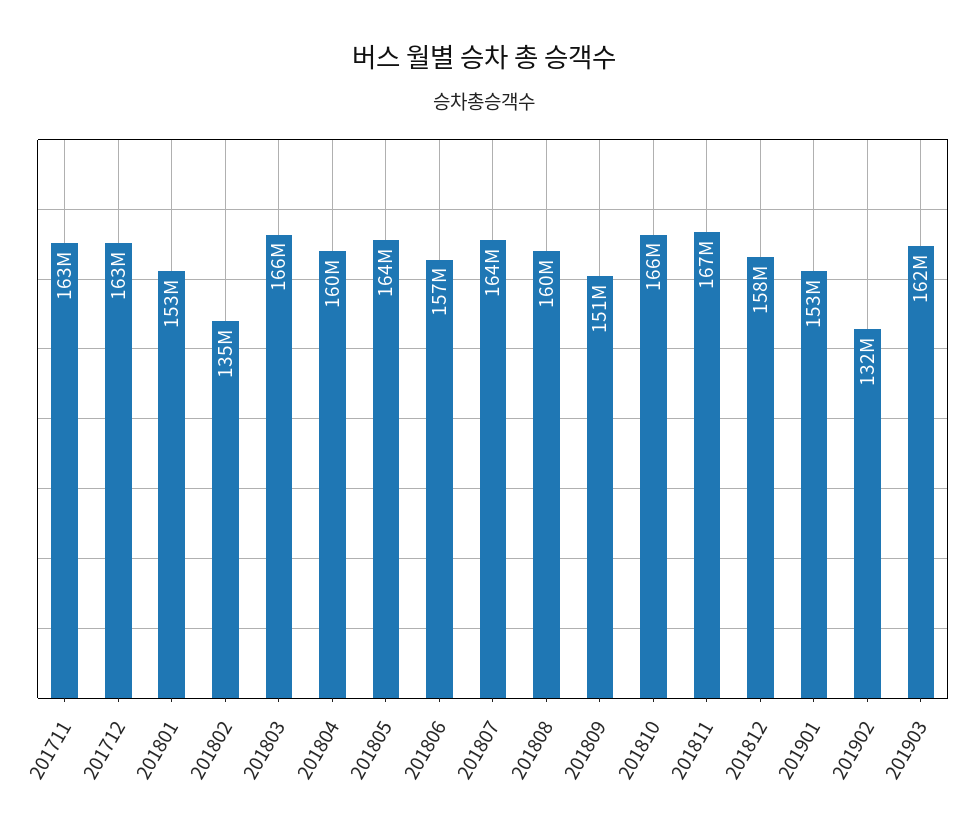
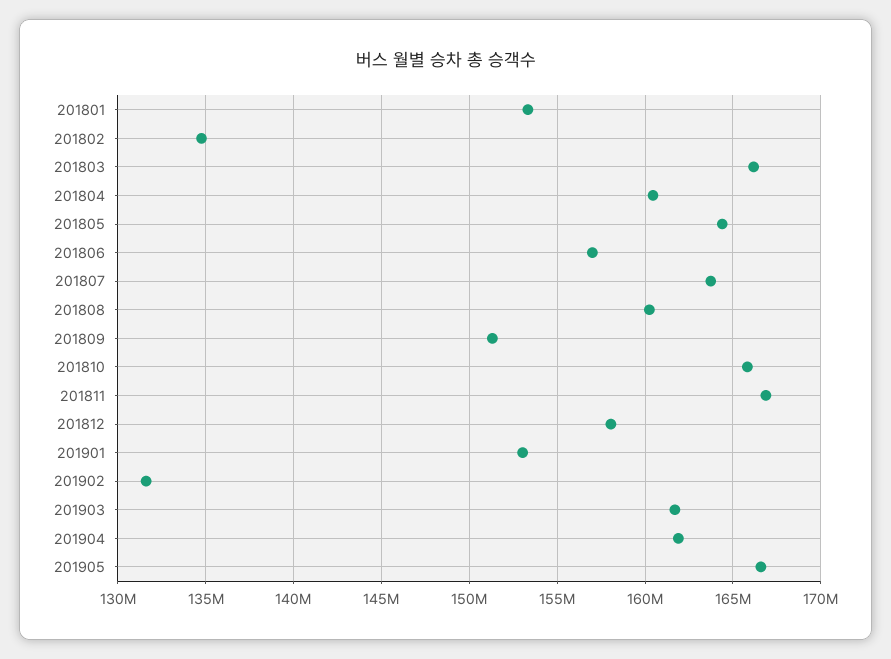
201711: 163000000 -> none
201712: 163000000 -> none
201904: none -> 162000000
201905: none -> 166500000

